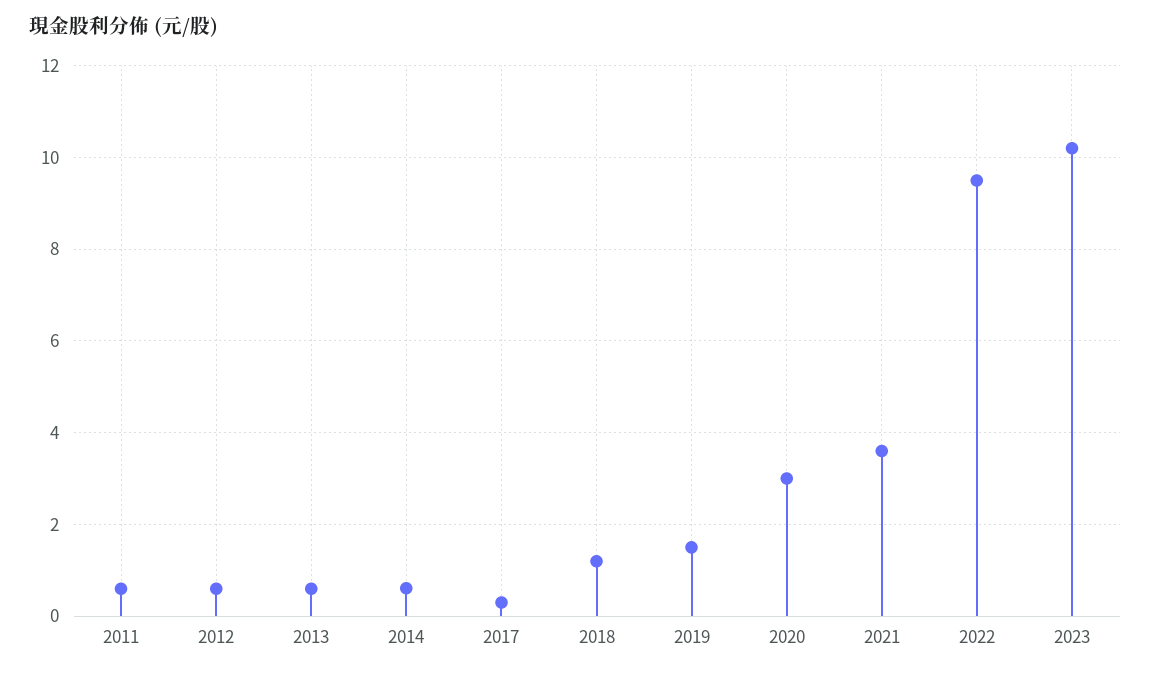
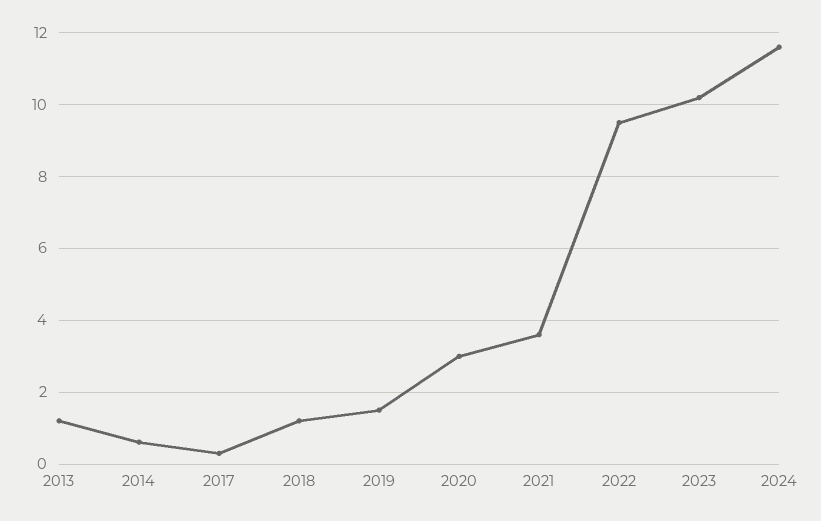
2011: 0.6 -> none
2012: 0.6 -> none
2013: 0.6 -> 1.2
2024: none -> 11.6

